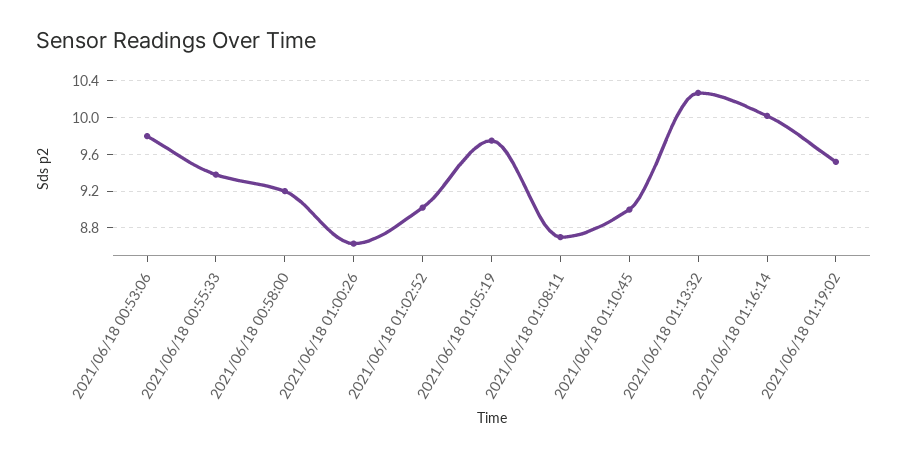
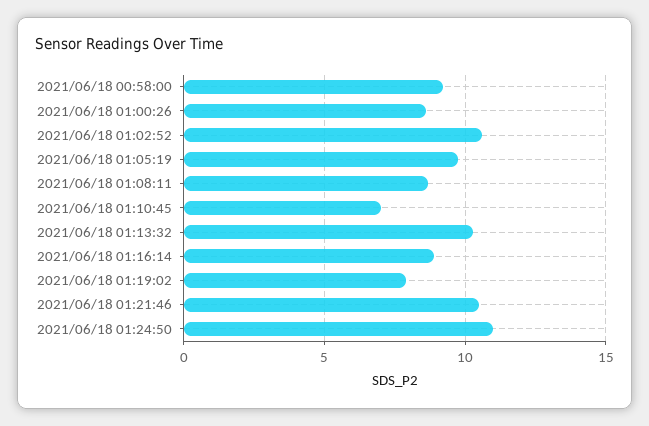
2021/06/18 00:53:06: 9.8 -> none
2021/06/18 00:55:33: 9.4 -> none
2021/06/18 01:02:52: 9 -> 10.5
2021/06/18 01:10:45: 9 -> 7
2021/06/18 01:16:14: 10 -> 9
2021/06/18 01:19:02: 9.5 -> 8
2021/06/18 01:21:46: none -> 10.5
2021/06/18 01:24:50: none -> 11

